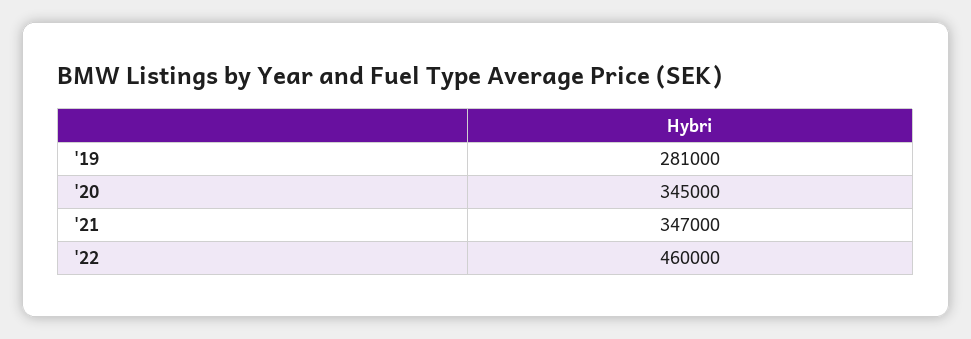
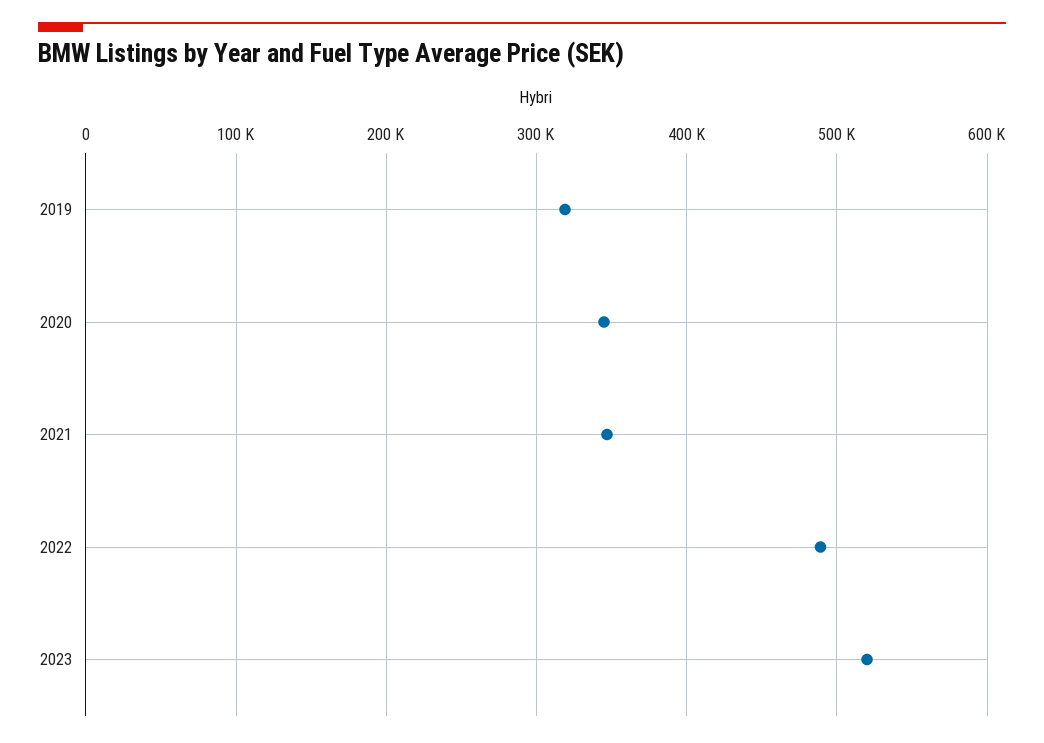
'19: 281000 -> 320000
'22: 460000 -> 490000
2023: none -> 520000

